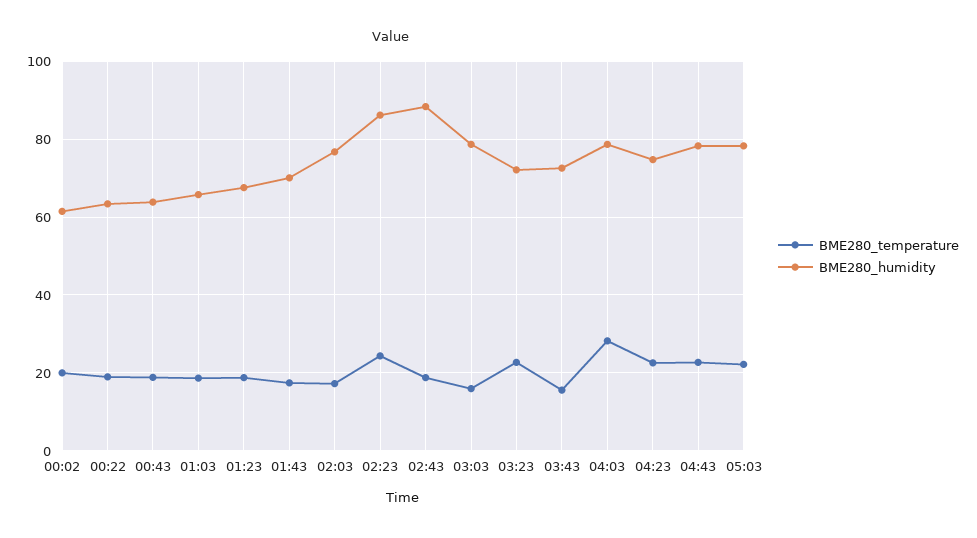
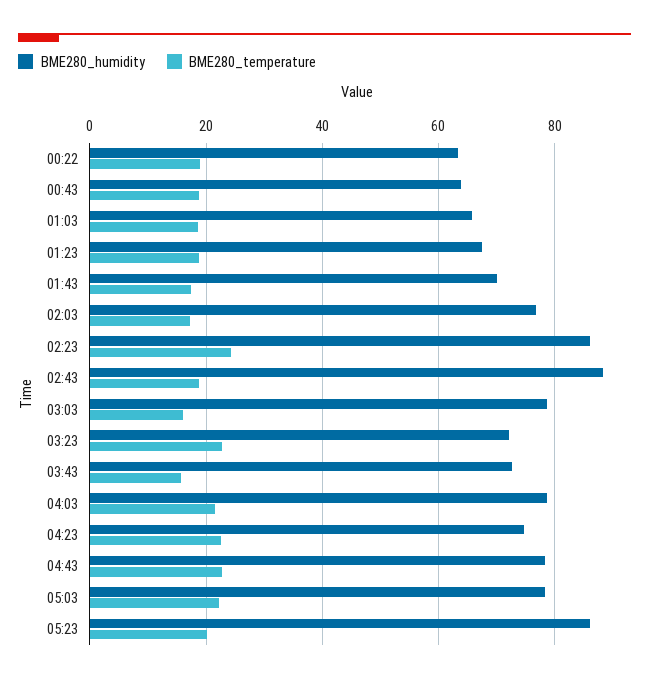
BME280_temperature, 00:02: 20 -> none
BME280_humidity, 00:02: 62 -> none
BME280_temperature, 04:03: 28 -> 22
BME280_humidity, 05:23: none -> 86
BME280_temperature, 05:23: none -> 20

